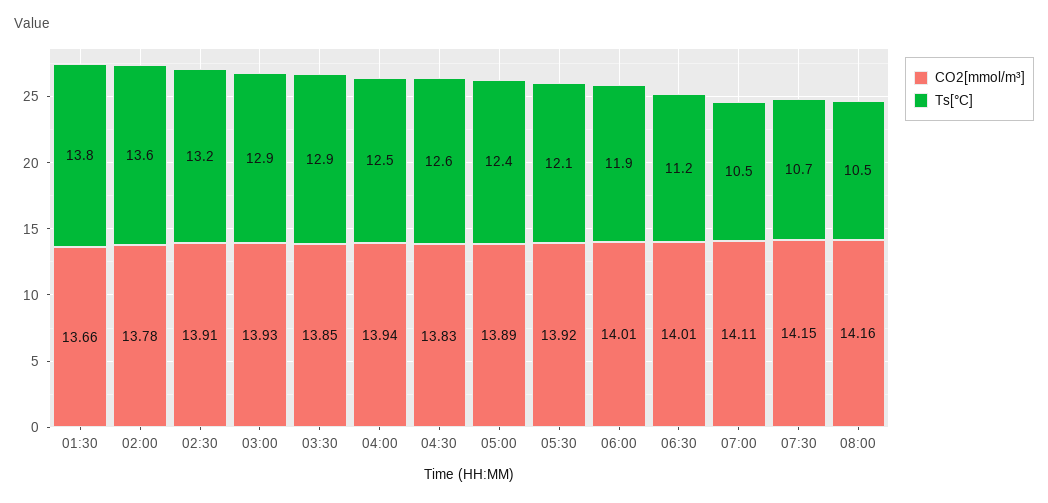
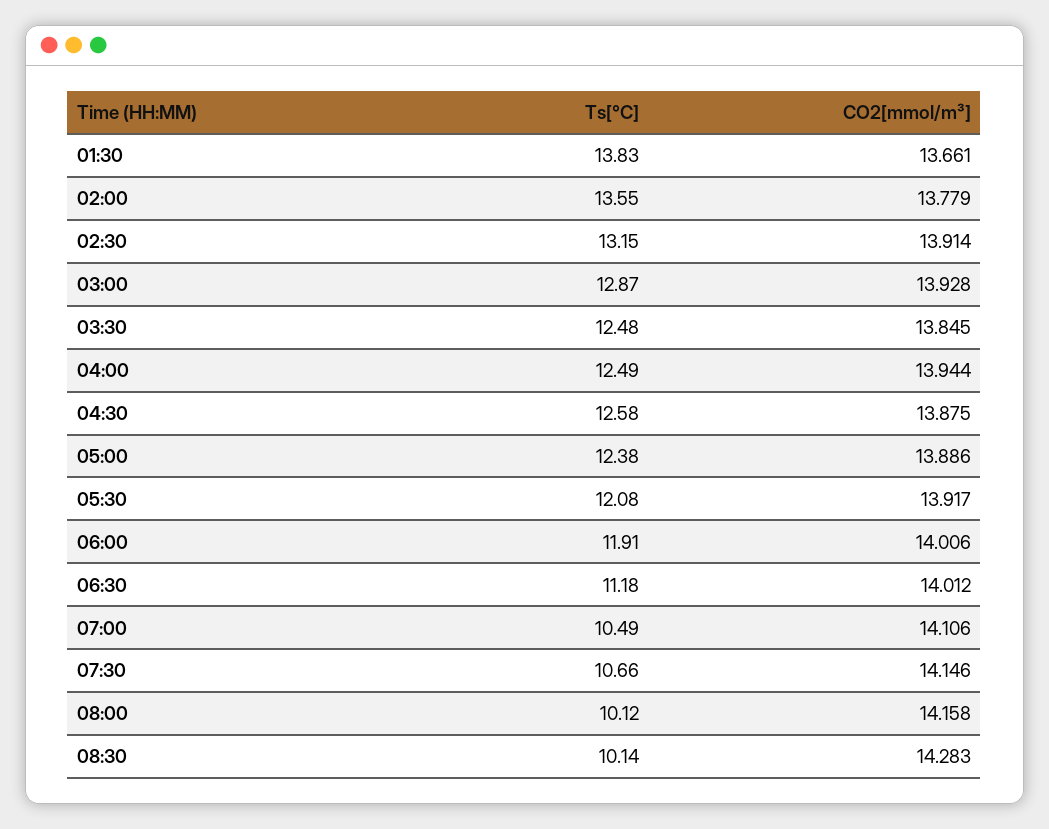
Ts[°C], 03:30: 12.9 -> 12.48
CO2[mmol/m³], 04:30: 13.83 -> 13.875
Ts[°C], 08:00: 10.5 -> 10.12
Ts[°C], 08:30: none -> 10.14
CO2[mmol/m³], 08:30: none -> 14.283

